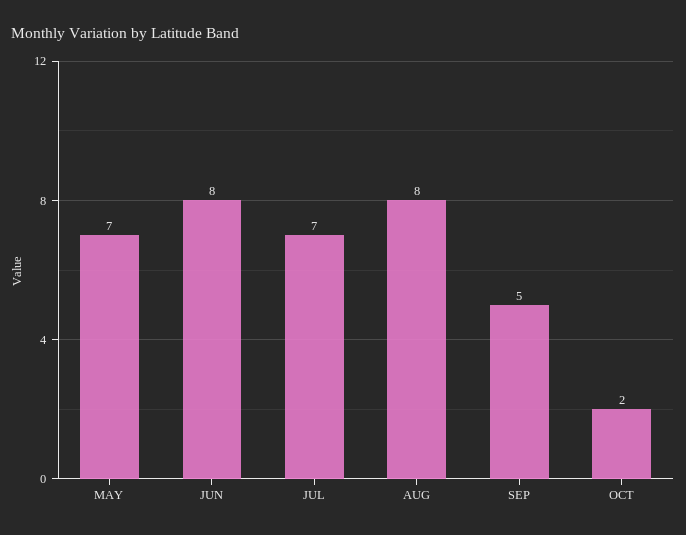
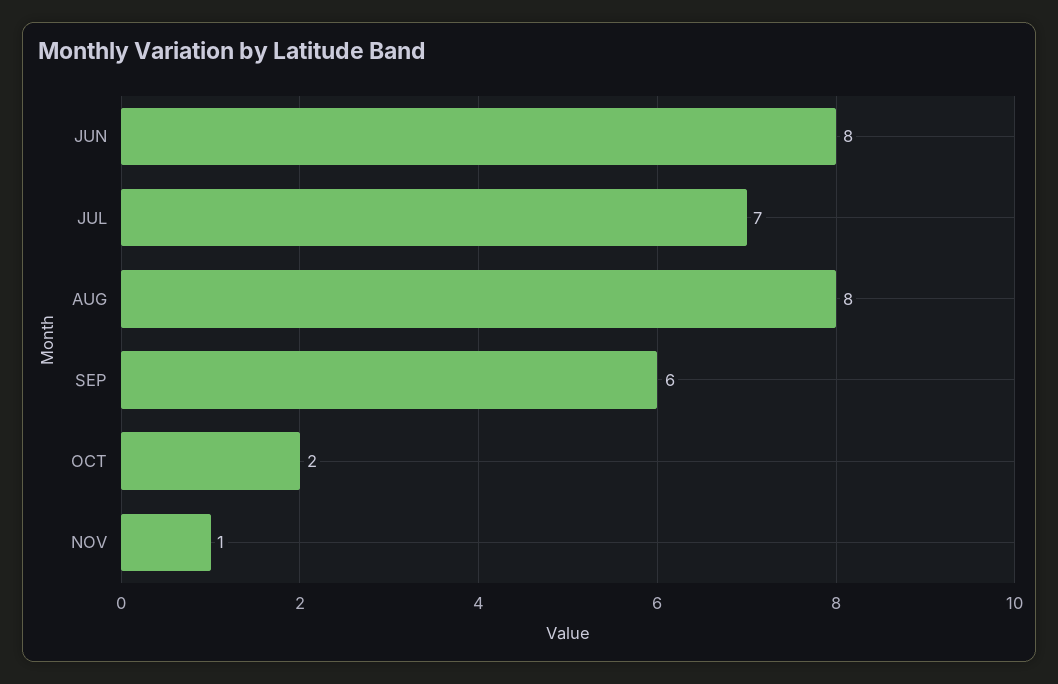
MAY: 7 -> none
SEP: 5 -> 6
NOV: none -> 1

